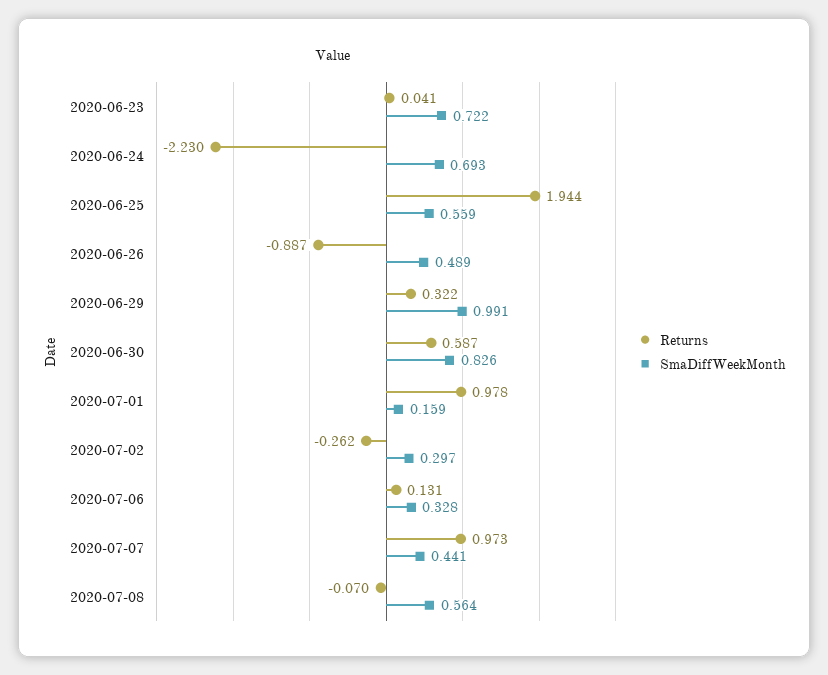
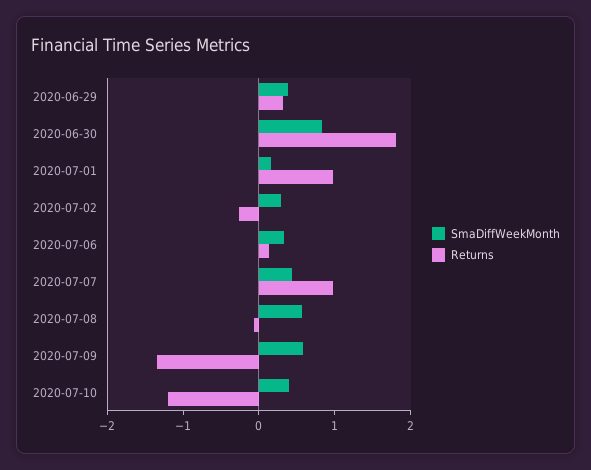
Returns, 2020-06-23: 0.041 -> none
SmaDiffWeekMonth, 2020-06-23: 0.722 -> none
Returns, 2020-06-24: -2.23 -> none
SmaDiffWeekMonth, 2020-06-24: 0.693 -> none
Returns, 2020-06-25: 1.944 -> none
SmaDiffWeekMonth, 2020-06-25: 0.559 -> none
Returns, 2020-06-26: -0.887 -> none
SmaDiffWeekMonth, 2020-06-26: 0.489 -> none
SmaDiffWeekMonth, 2020-06-29: 0.991 -> 0.4
Returns, 2020-06-30: 0.587 -> 1.8
SmaDiffWeekMonth, 2020-07-09: none -> 0.6
Returns, 2020-07-09: none -> -1.4
SmaDiffWeekMonth, 2020-07-10: none -> 0.4
Returns, 2020-07-10: none -> -1.2

